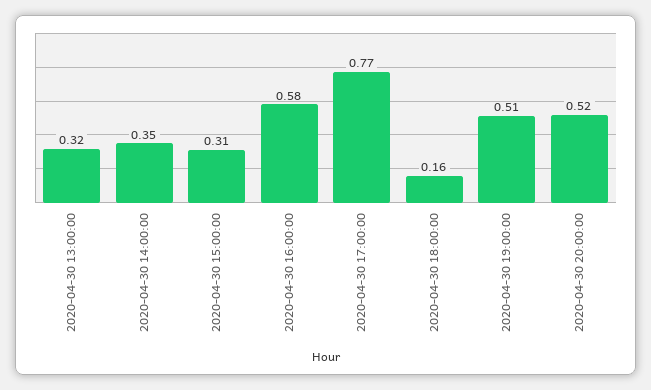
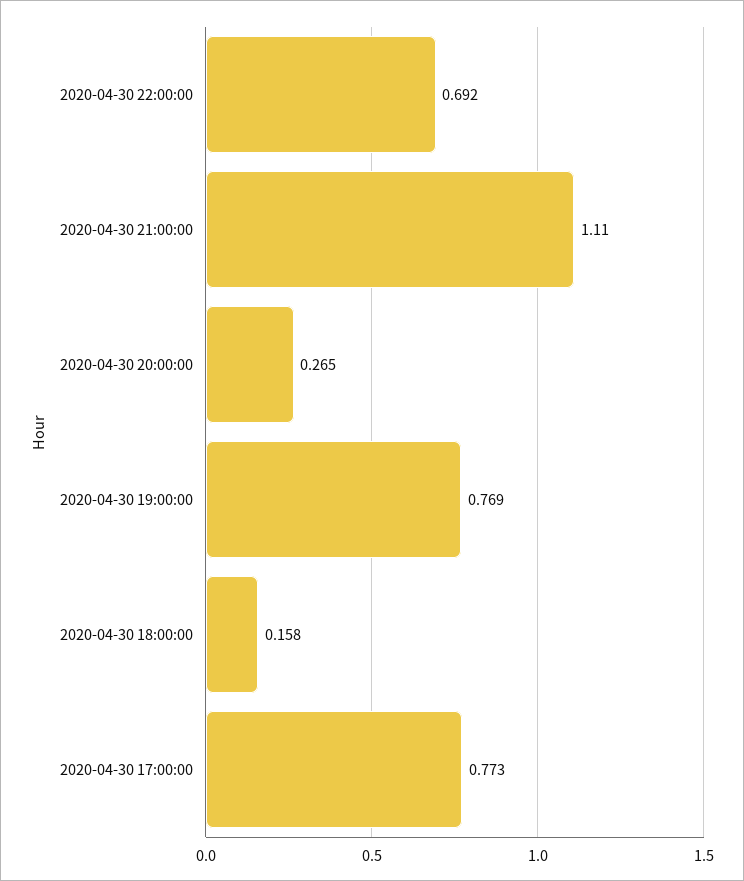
2020-04-30 13:00:00: 0.32 -> none
2020-04-30 14:00:00: 0.35 -> none
2020-04-30 15:00:00: 0.31 -> none
2020-04-30 16:00:00: 0.58 -> none
2020-04-30 19:00:00: 0.51 -> 0.769
2020-04-30 20:00:00: 0.52 -> 0.265
2020-04-30 22:00:00: none -> 0.692
2020-04-30 21:00:00: none -> 1.11

